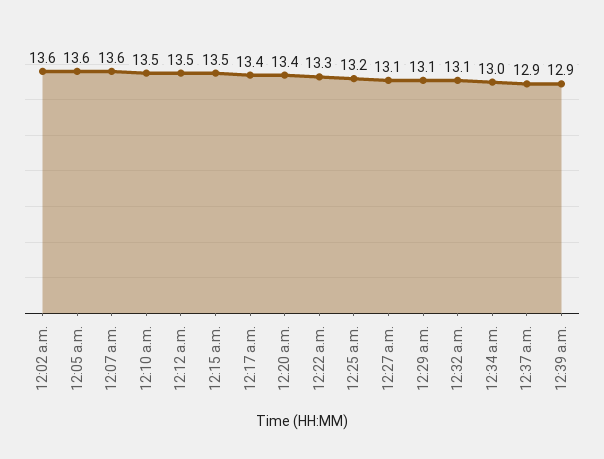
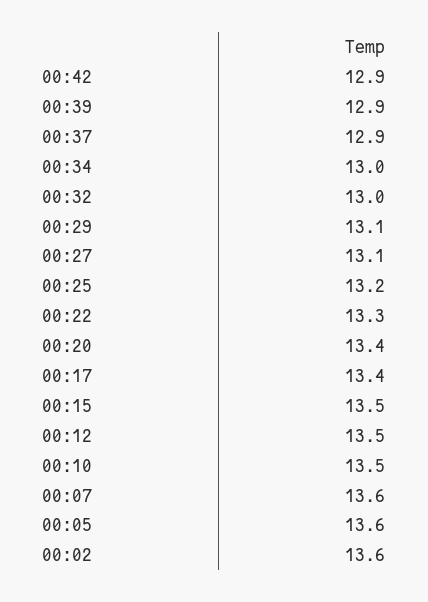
12:32 a.m.: 13.1 -> 13
00:42: none -> 12.9

